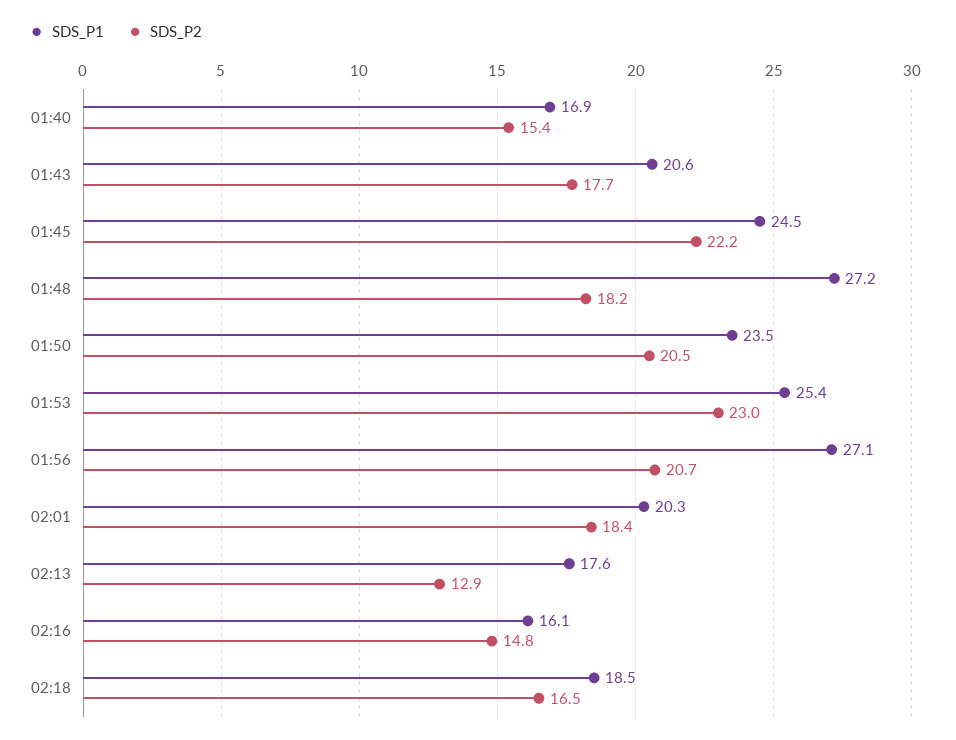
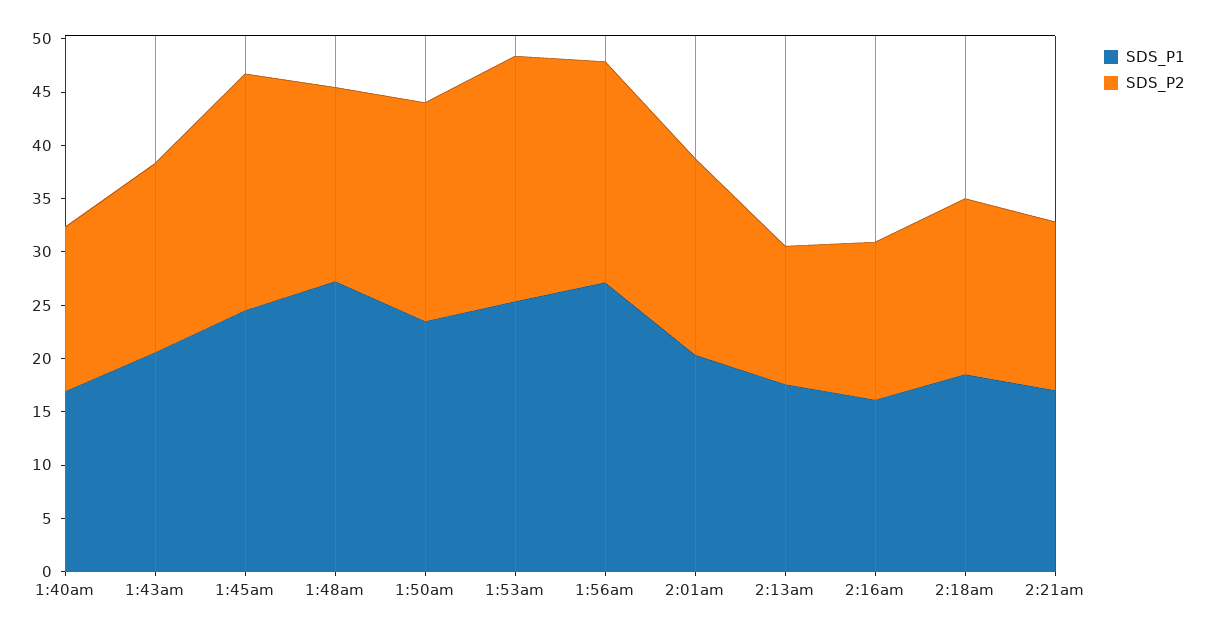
SDS_P1, 2:21am: none -> 17
SDS_P2, 2:21am: none -> 16

